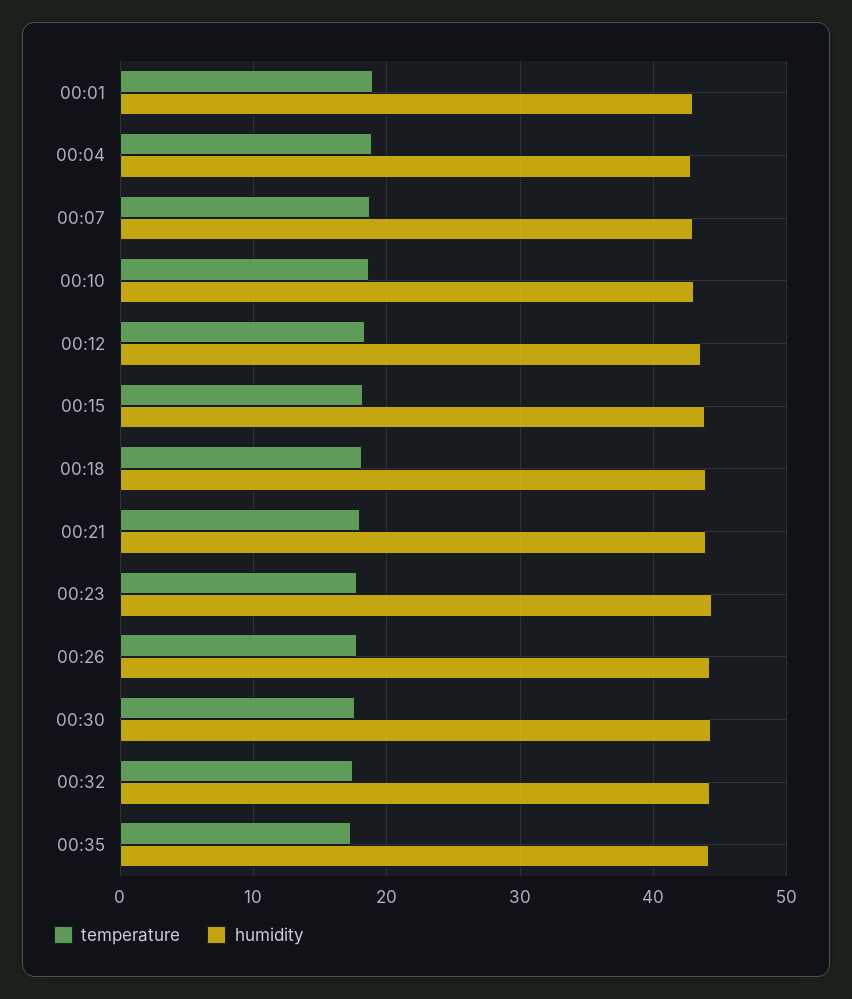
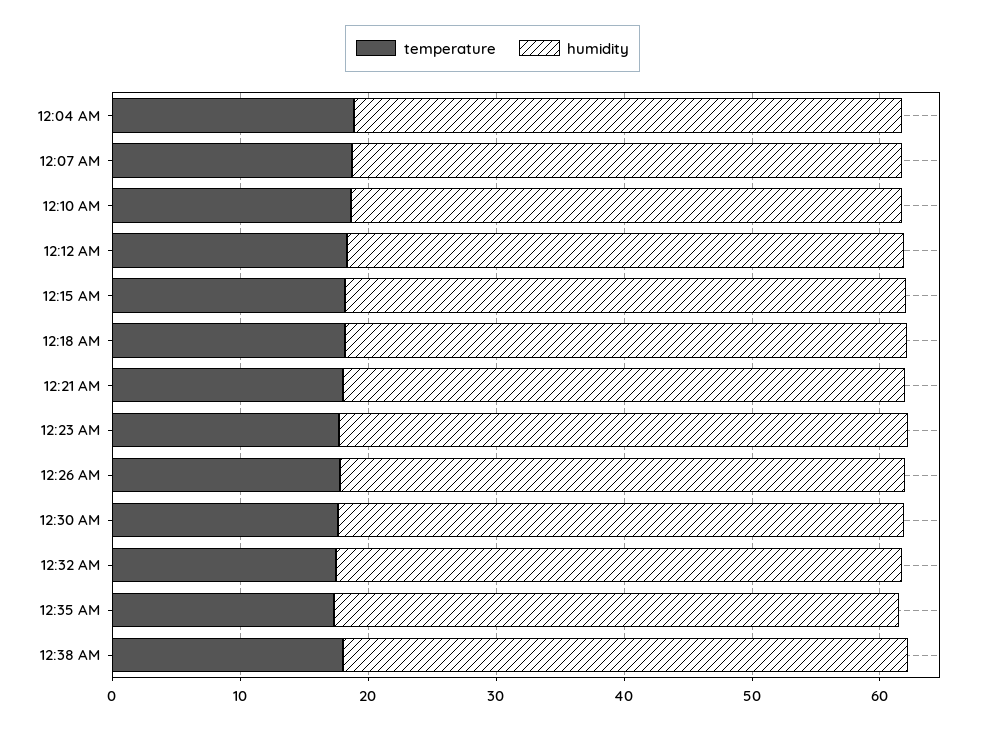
temperature, 00:01: 19 -> none
humidity, 00:01: 43 -> none
temperature, 12:38 AM: none -> 18
humidity, 12:38 AM: none -> 44

